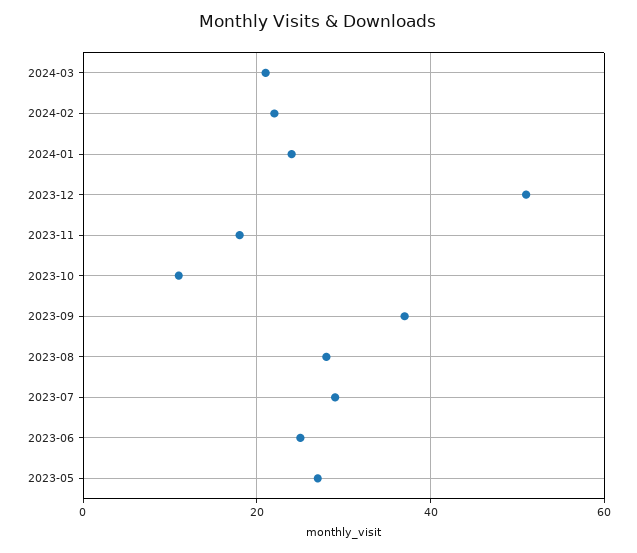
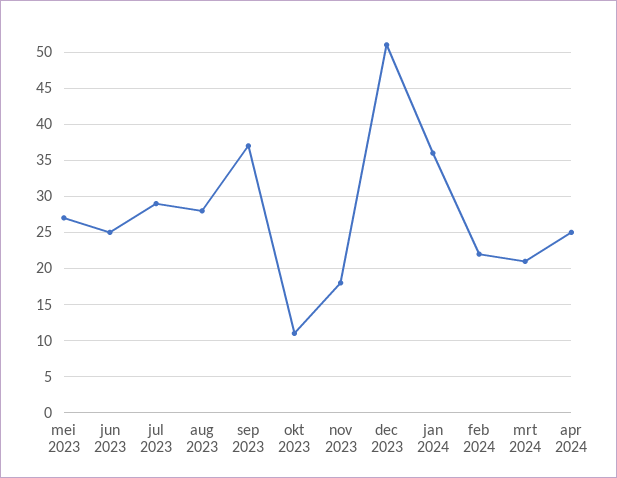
2024-01: 25 -> 36
apr 2024: none -> 25

